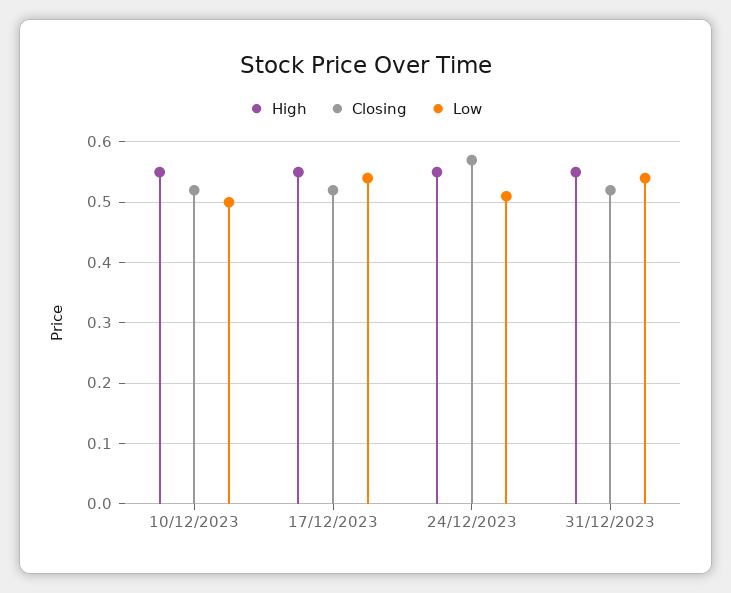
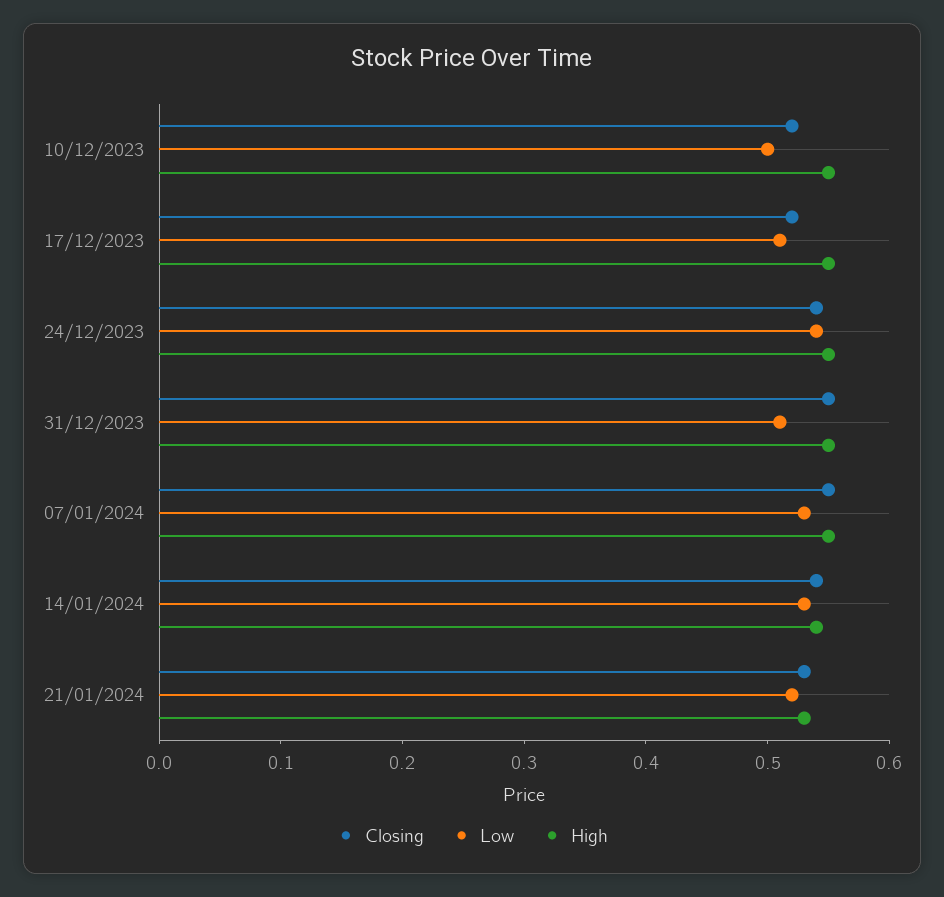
Low, 17/12/2023: 0.54 -> 0.51
Closing, 24/12/2023: 0.57 -> 0.54
Low, 24/12/2023: 0.51 -> 0.54
Closing, 31/12/2023: 0.52 -> 0.55
Low, 31/12/2023: 0.54 -> 0.51
Closing, 07/01/2024: none -> 0.55
Low, 07/01/2024: none -> 0.53
High, 07/01/2024: none -> 0.55
Closing, 14/01/2024: none -> 0.54
Low, 14/01/2024: none -> 0.53
High, 14/01/2024: none -> 0.54
Closing, 21/01/2024: none -> 0.53
Low, 21/01/2024: none -> 0.52
High, 21/01/2024: none -> 0.53

